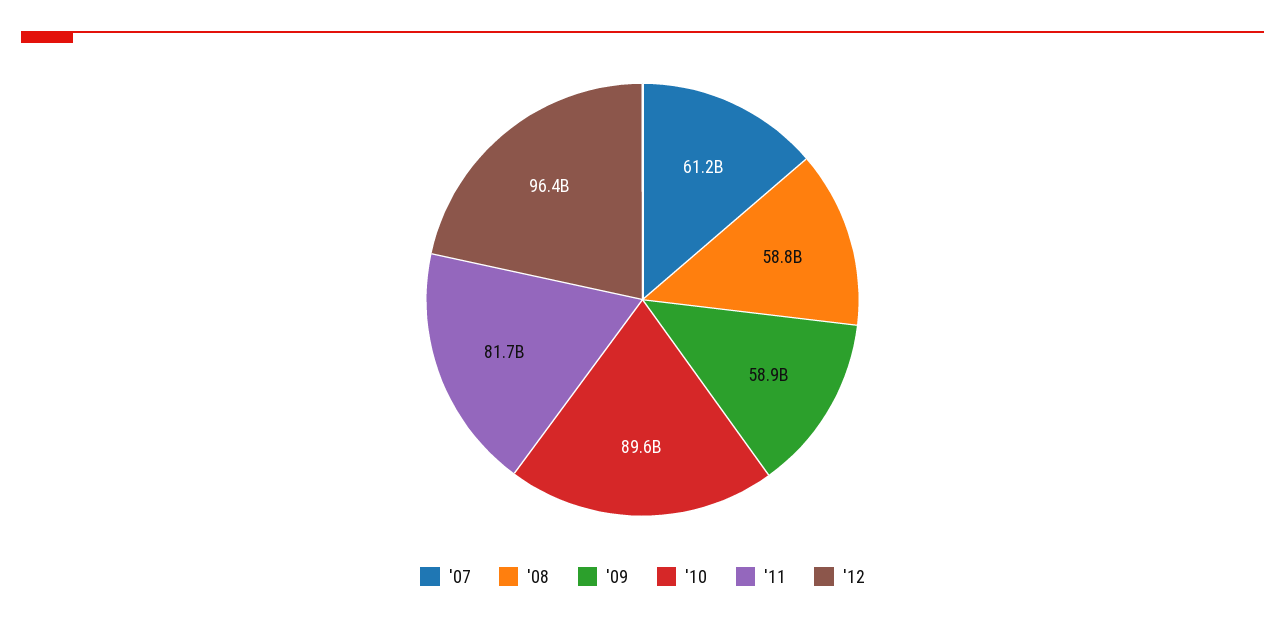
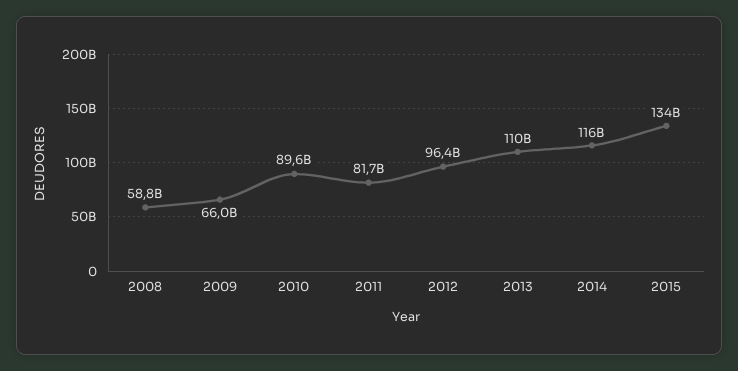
'07: 61200000000 -> none
'09: 58900000000 -> 66000000000
2013: none -> 110000000000
2014: none -> 116000000000
2015: none -> 134000000000

